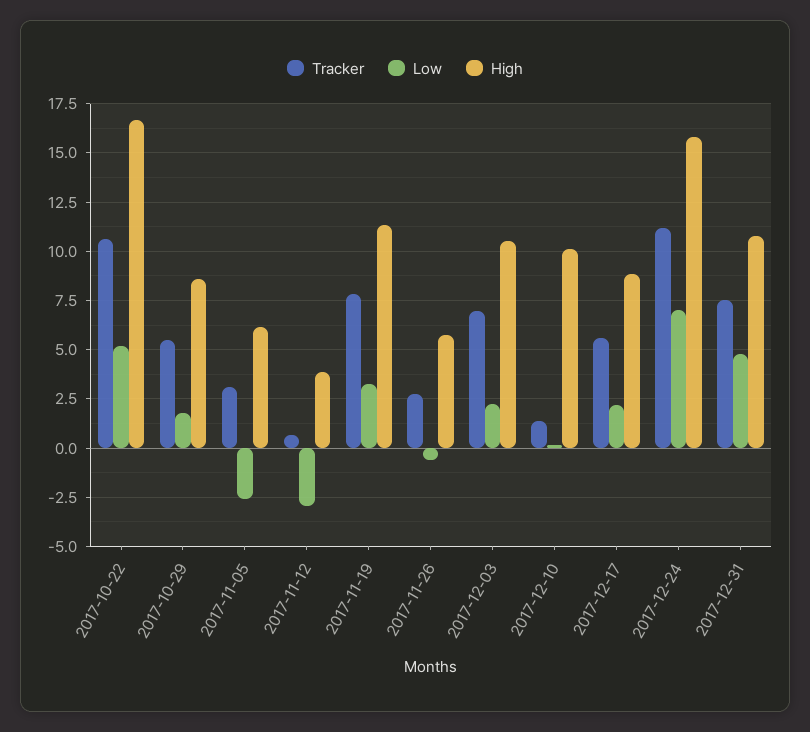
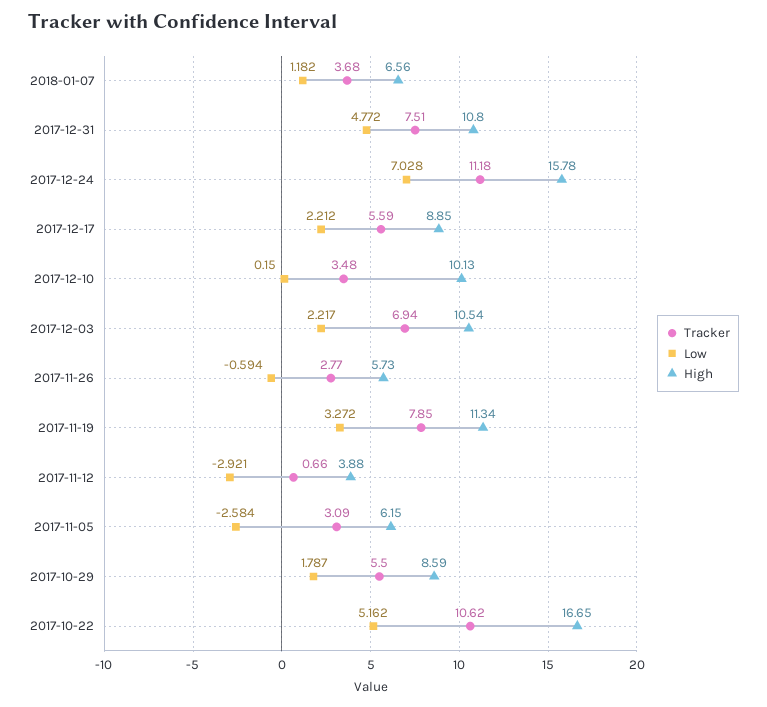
Tracker, 2017-12-10: 1.5 -> 3.48
Tracker, 2018-01-07: none -> 3.68
Low, 2018-01-07: none -> 1.182
High, 2018-01-07: none -> 6.56

